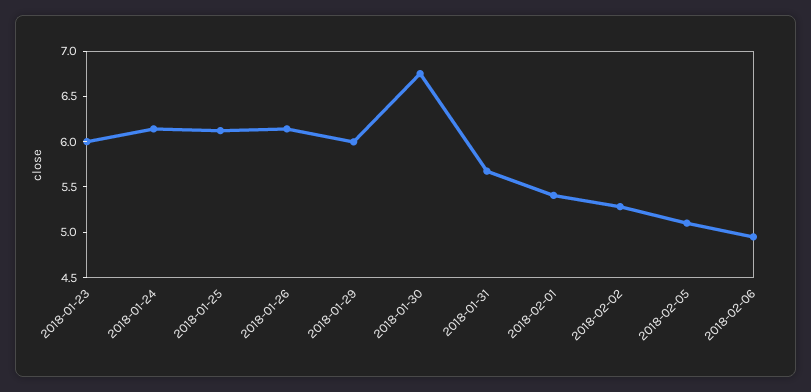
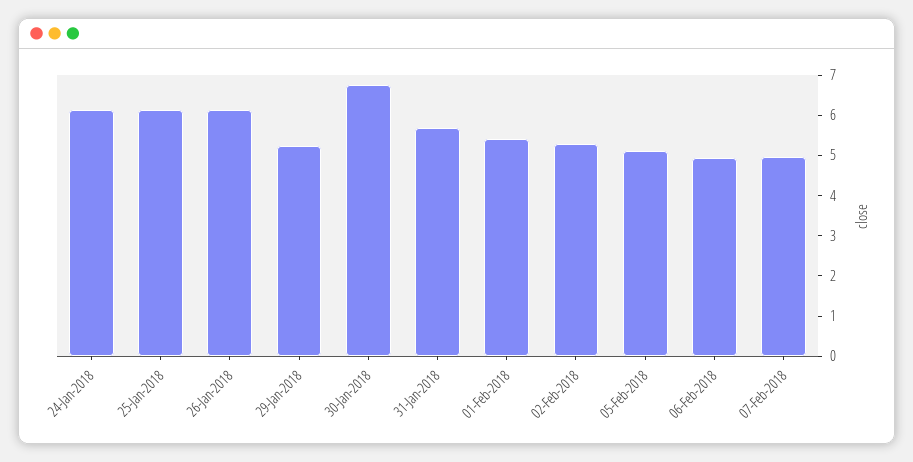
2018-01-23: 6 -> none
2018-01-29: 6 -> 5.2
07-Feb-2018: none -> 5

